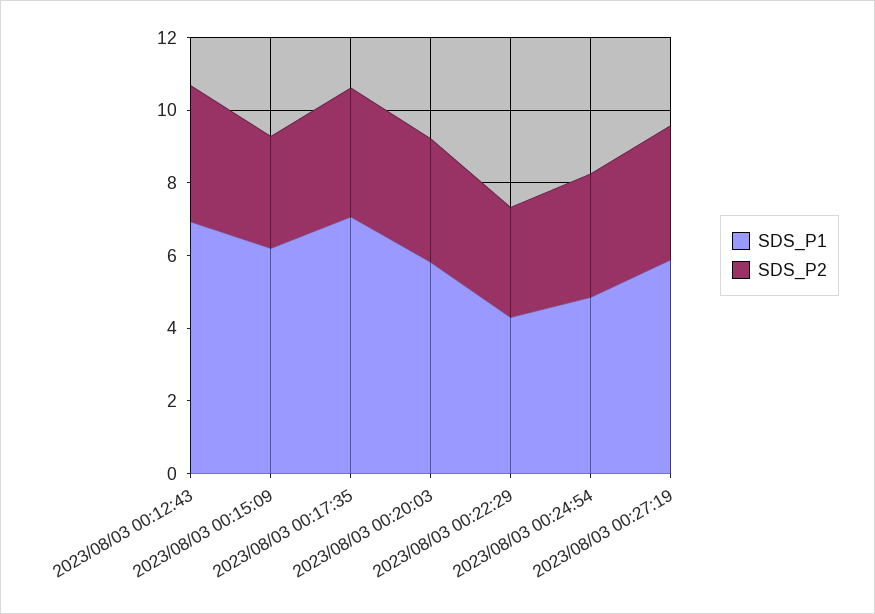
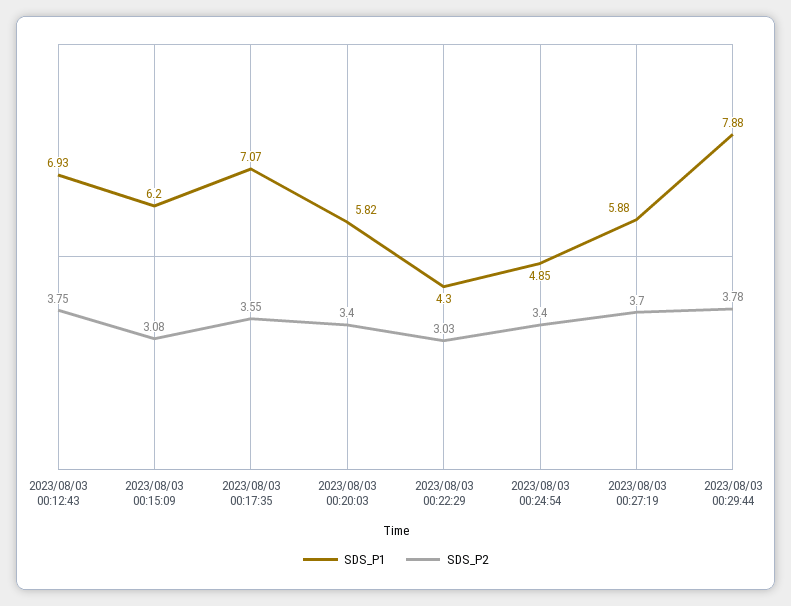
SDS_P1, 2023/08/03 00:29:44: none -> 7.88
SDS_P2, 2023/08/03 00:29:44: none -> 3.78

